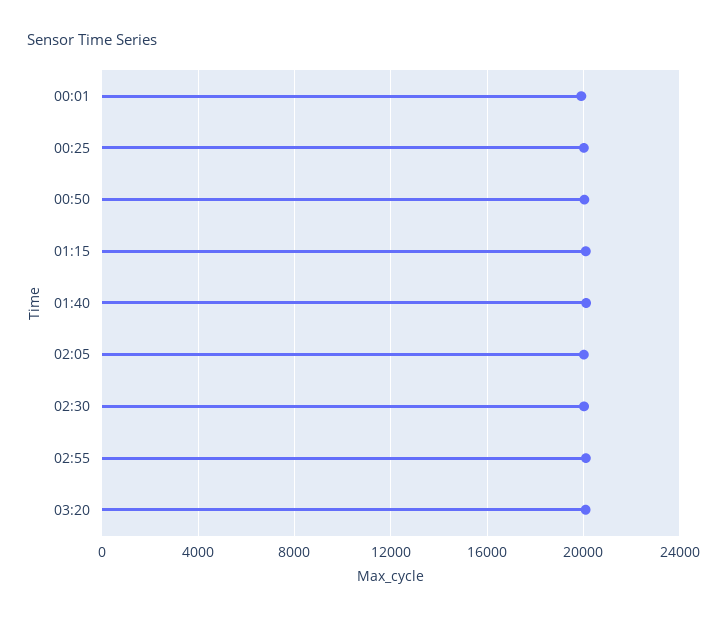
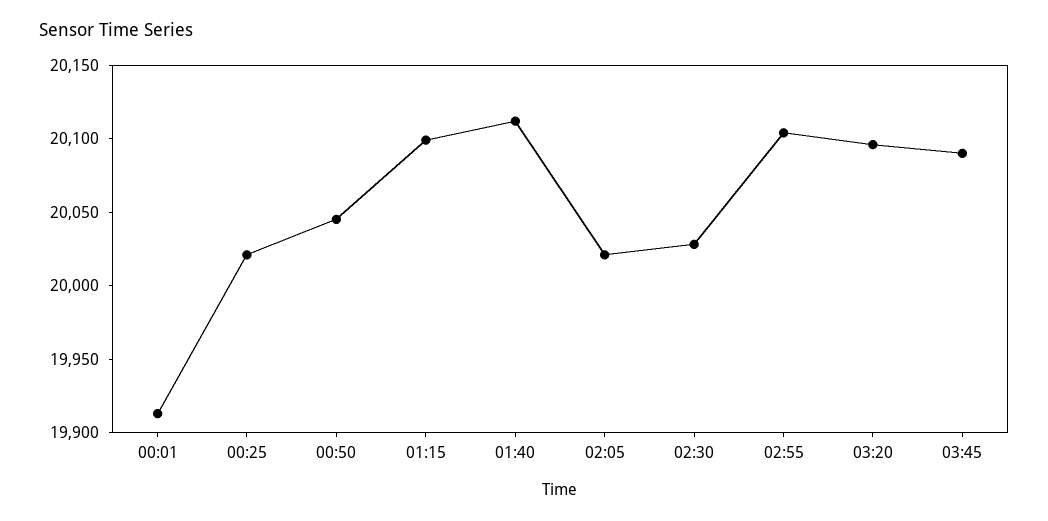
03:45: none -> 20090

